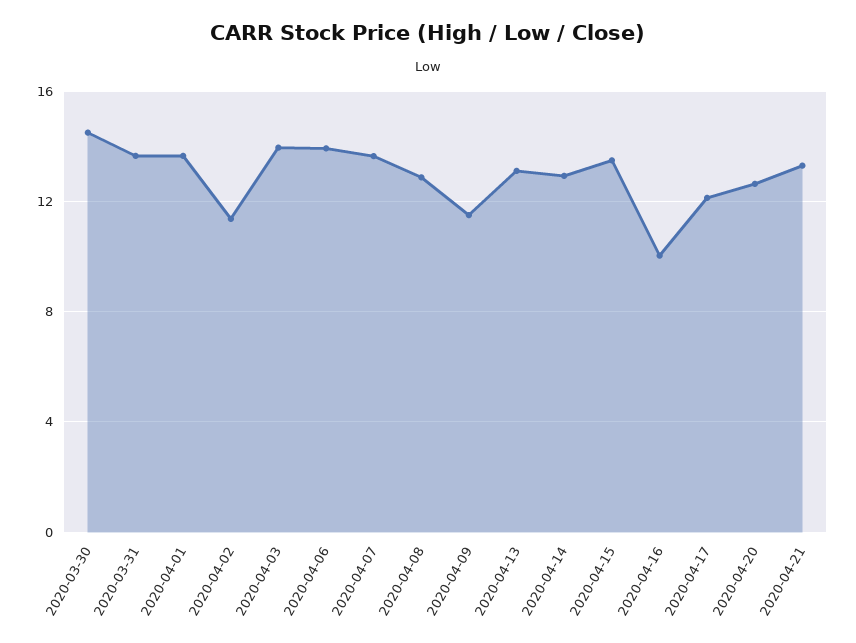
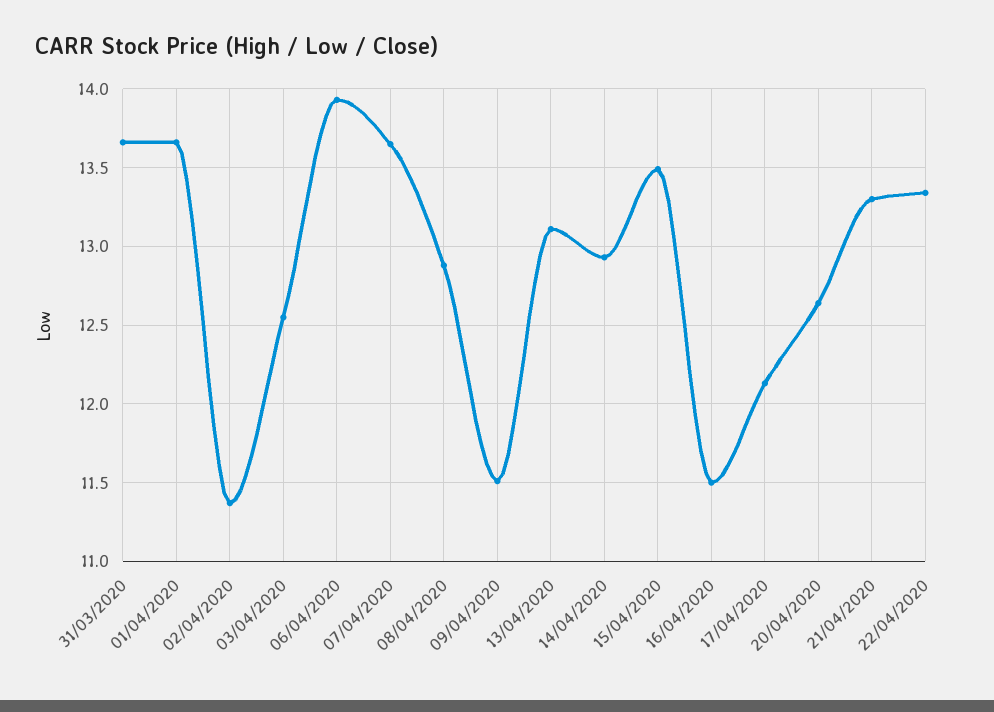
2020-03-30: 14.5 -> none
2020-04-03: 14 -> 12.55
2020-04-16: 10 -> 11.5
22/04/2020: none -> 13.35

